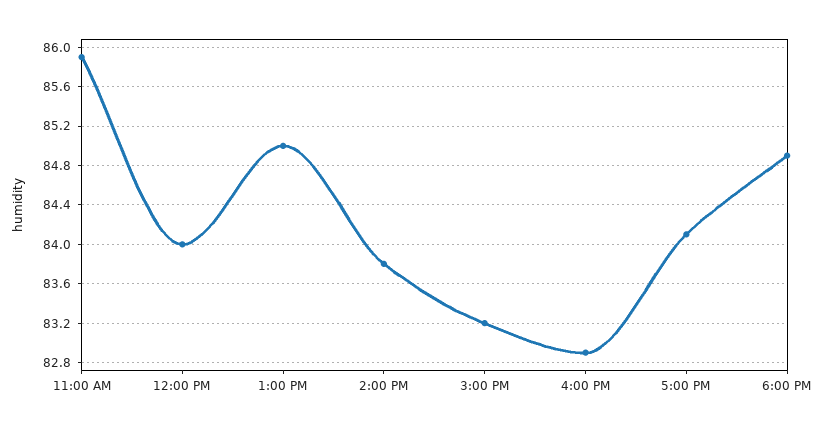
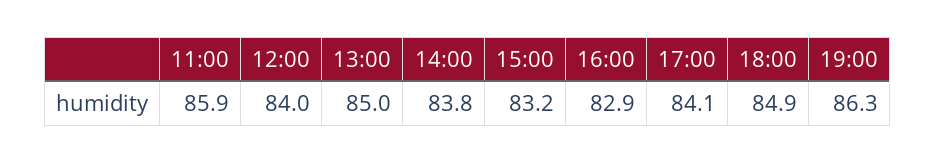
19:00: none -> 86.3

